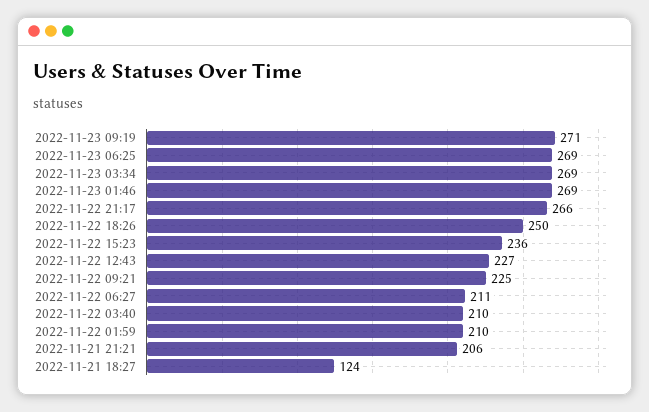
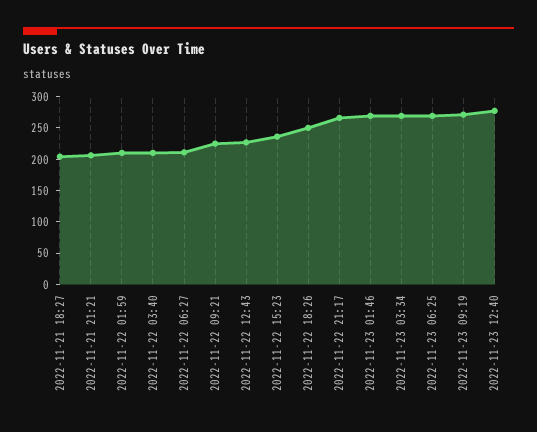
2022-11-21 18:27: 124 -> 200
2022-11-23 12:40: none -> 275

